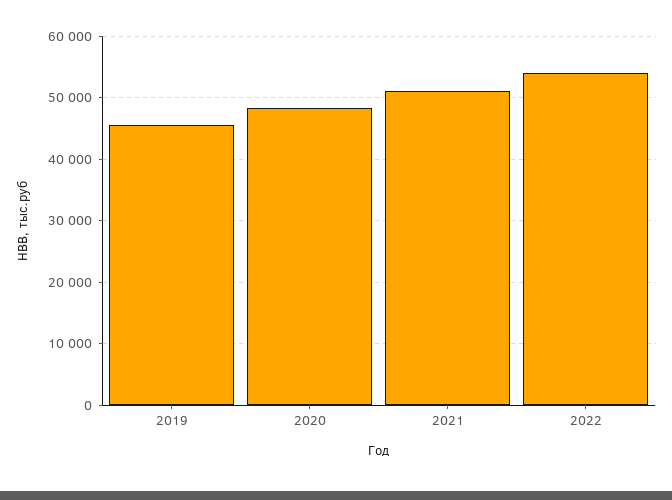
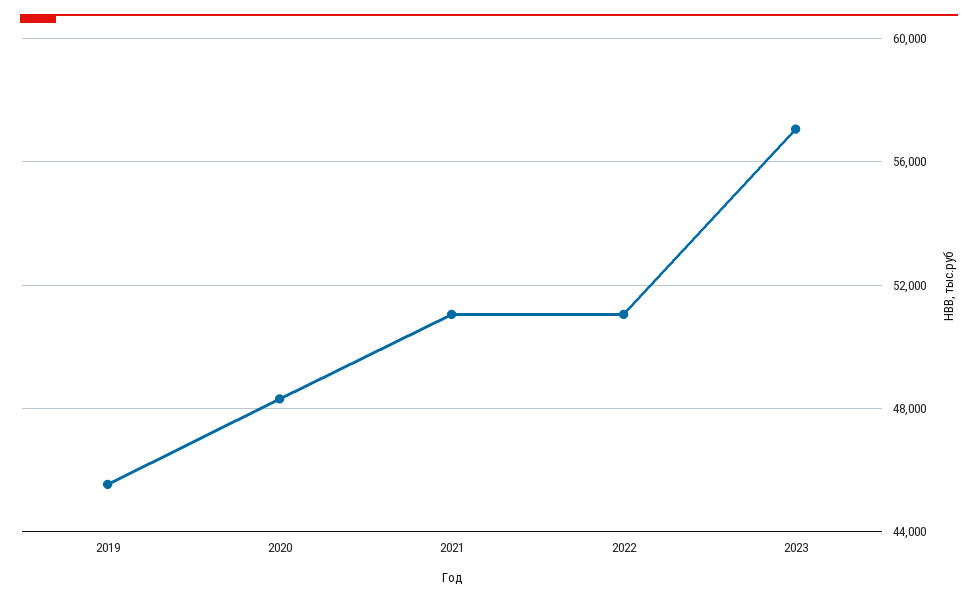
2022: 54000 -> 51000
2023: none -> 57000

